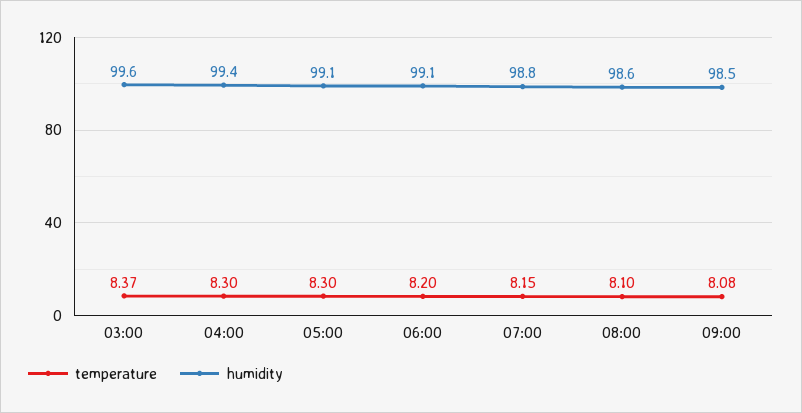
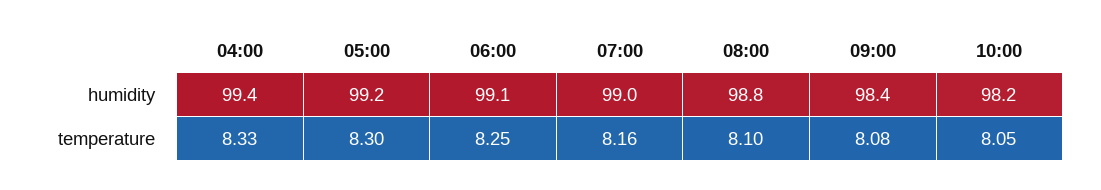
temperature, 03:00: 8.37 -> none
humidity, 03:00: 99.6 -> none
temperature, 04:00: 8.3 -> 8.33
humidity, 05:00: 99.1 -> 99.2
temperature, 06:00: 8.2 -> 8.25
temperature, 07:00: 8.15 -> 8.16
humidity, 07:00: 98.8 -> 99
humidity, 08:00: 98.6 -> 98.8
humidity, 09:00: 98.5 -> 98.4
humidity, 10:00: none -> 98.2
temperature, 10:00: none -> 8.05

